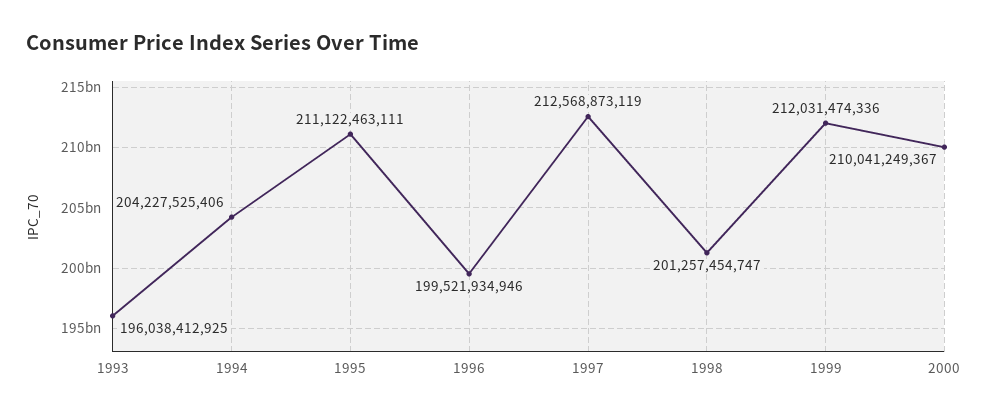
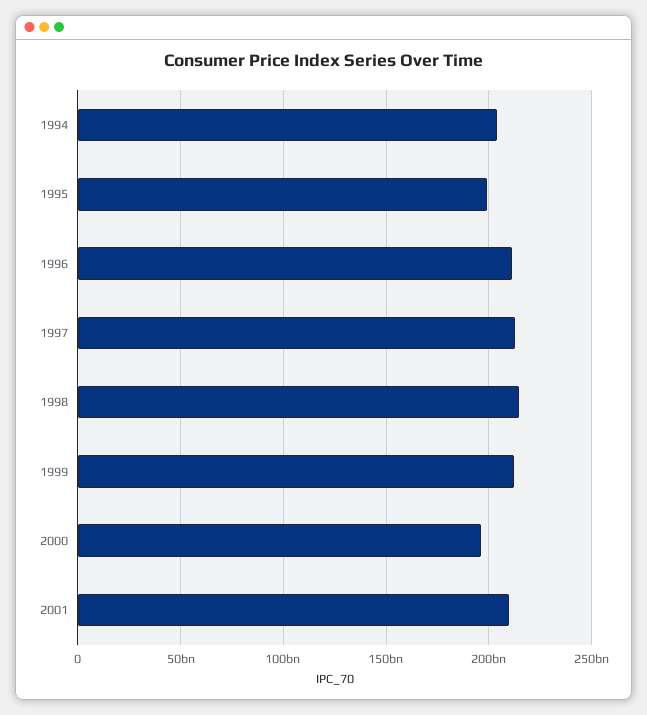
1993: 196038412925 -> none
1995: 211122463111 -> 200000000000
1996: 199521934946 -> 210000000000
1998: 201257454747 -> 215000000000
2000: 210041249367 -> 195000000000
2001: none -> 210000000000

